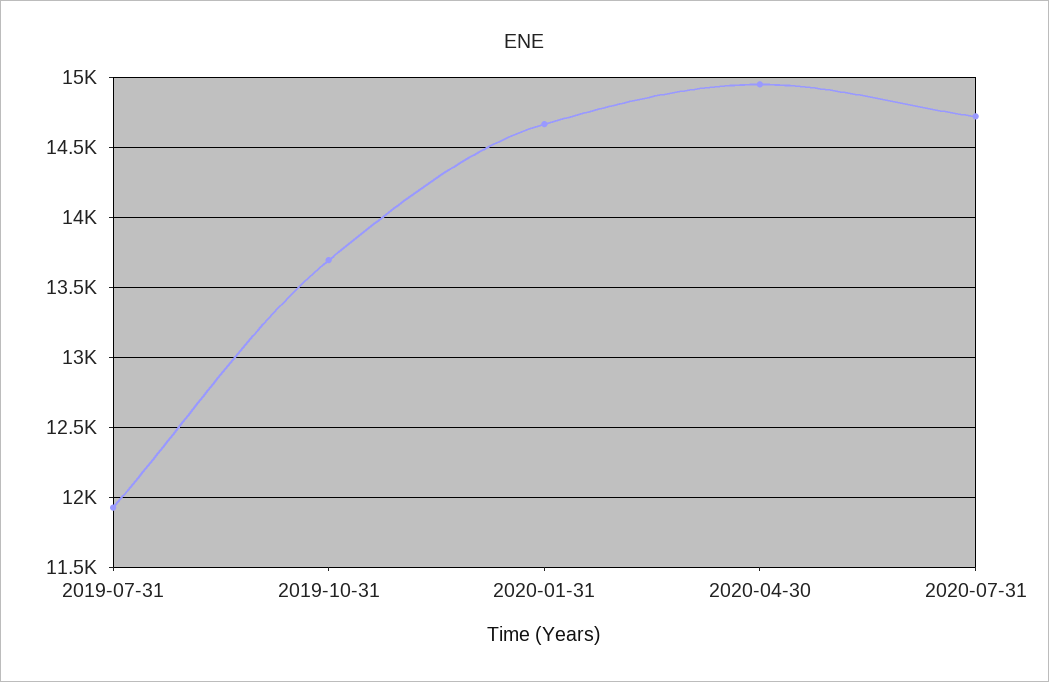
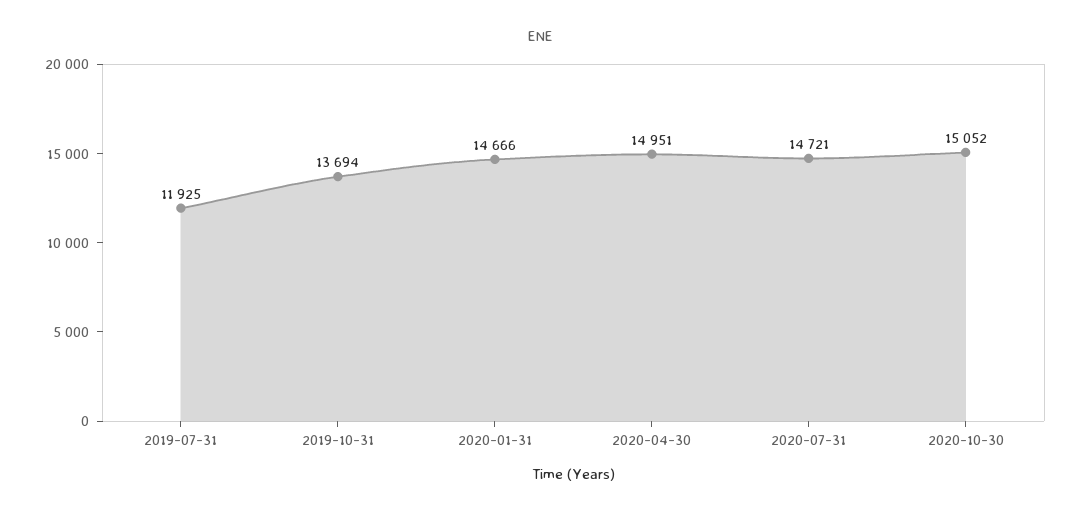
2020-10-30: none -> 15052

